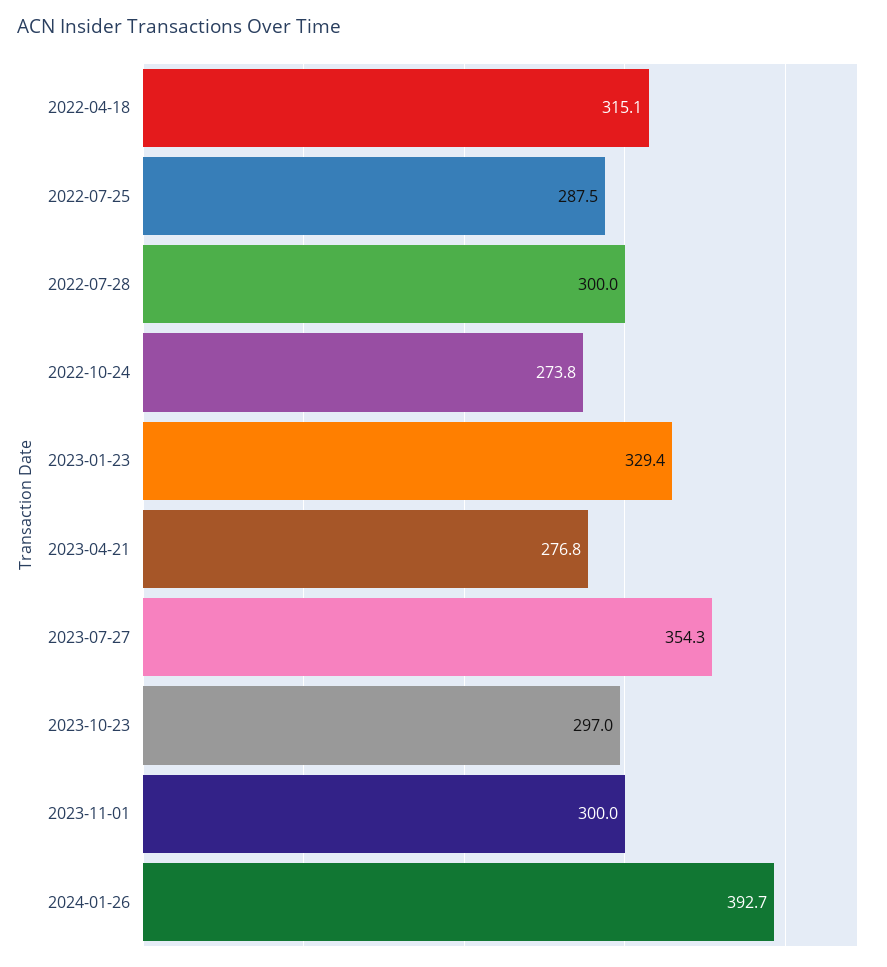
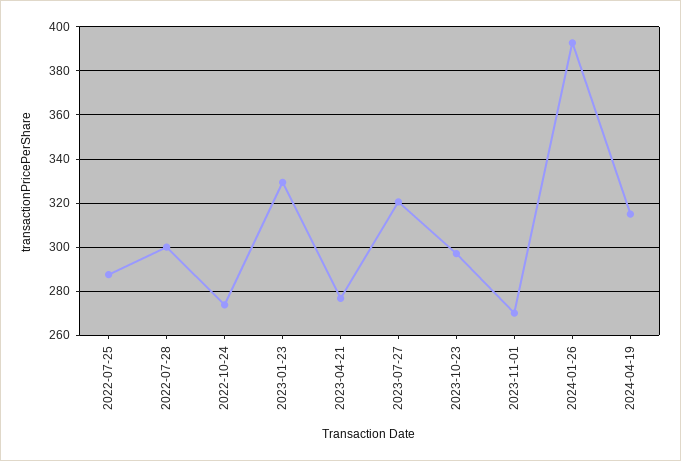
2022-04-18: 315.1 -> none
2023-07-27: 354.3 -> 320
2023-11-01: 300 -> 270
2024-04-19: none -> 315

